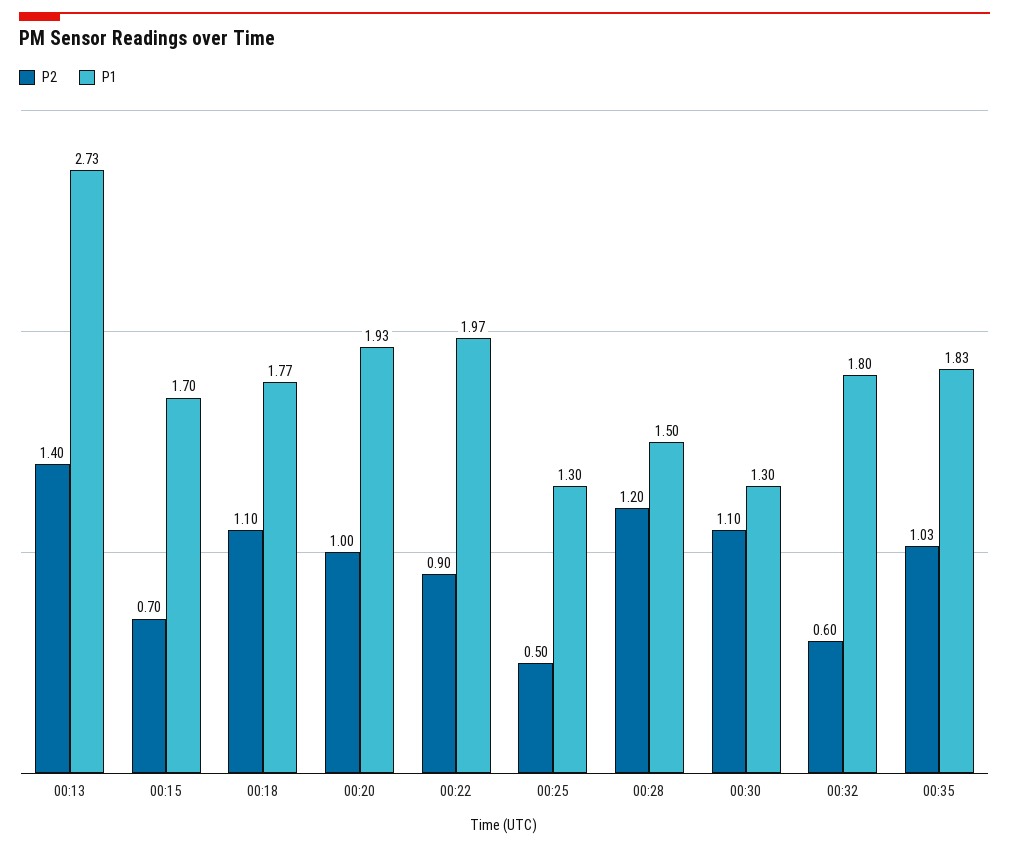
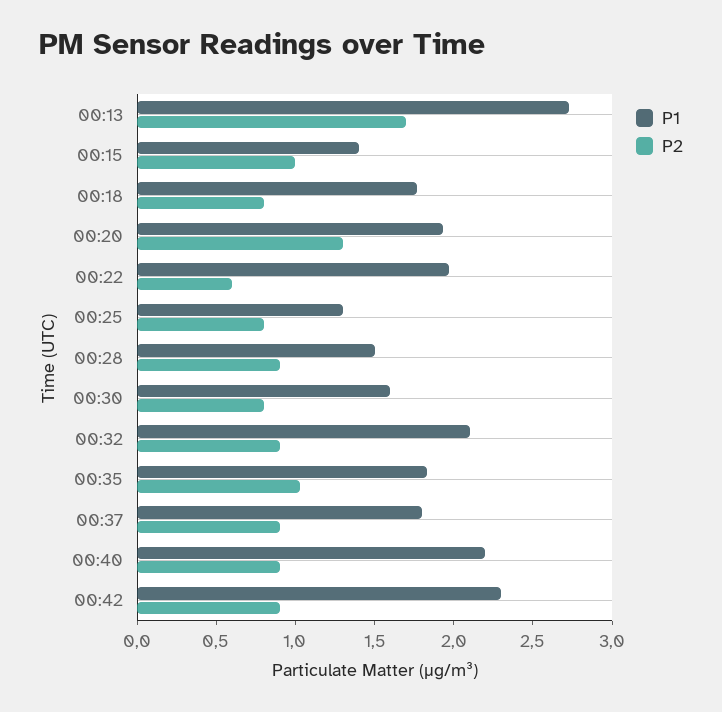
P2, 00:13: 1.4 -> 1.7
P2, 00:15: 0.7 -> 1
P1, 00:15: 1.7 -> 1.4
P2, 00:18: 1.1 -> 0.8
P2, 00:20: 1 -> 1.3
P2, 00:22: 0.9 -> 0.6
P2, 00:25: 0.5 -> 0.8
P2, 00:28: 1.2 -> 0.9
P2, 00:30: 1.1 -> 0.8
P1, 00:30: 1.3 -> 1.6
P2, 00:32: 0.6 -> 0.9
P1, 00:32: 1.8 -> 2.1
P1, 00:37: none -> 1.8
P2, 00:37: none -> 0.9
P1, 00:40: none -> 2.2
P2, 00:40: none -> 0.9
P1, 00:42: none -> 2.3
P2, 00:42: none -> 0.9

